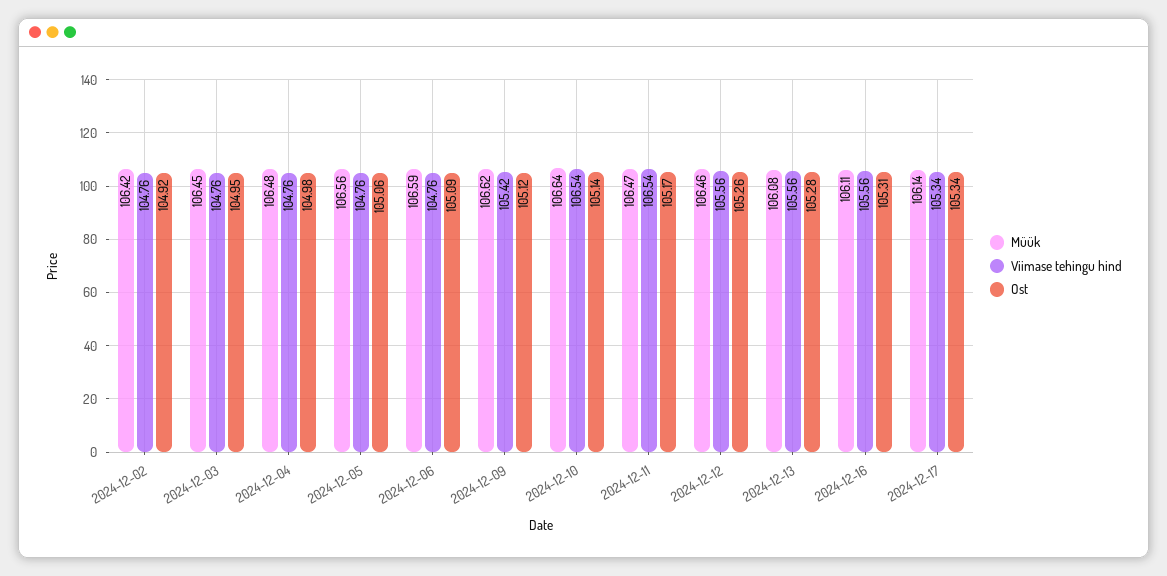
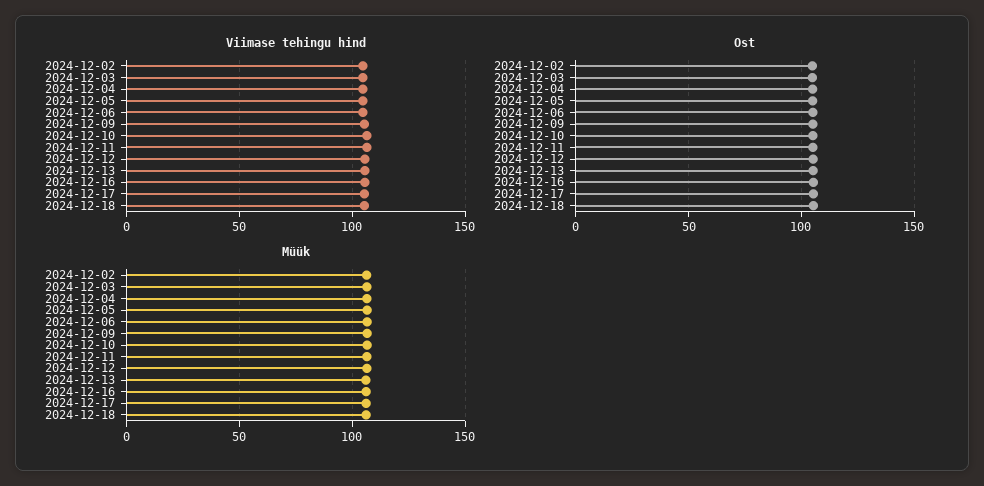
Viimase tehingu hind, 2024-12-18: none -> 105
Ost, 2024-12-18: none -> 105
Müük, 2024-12-18: none -> 105

